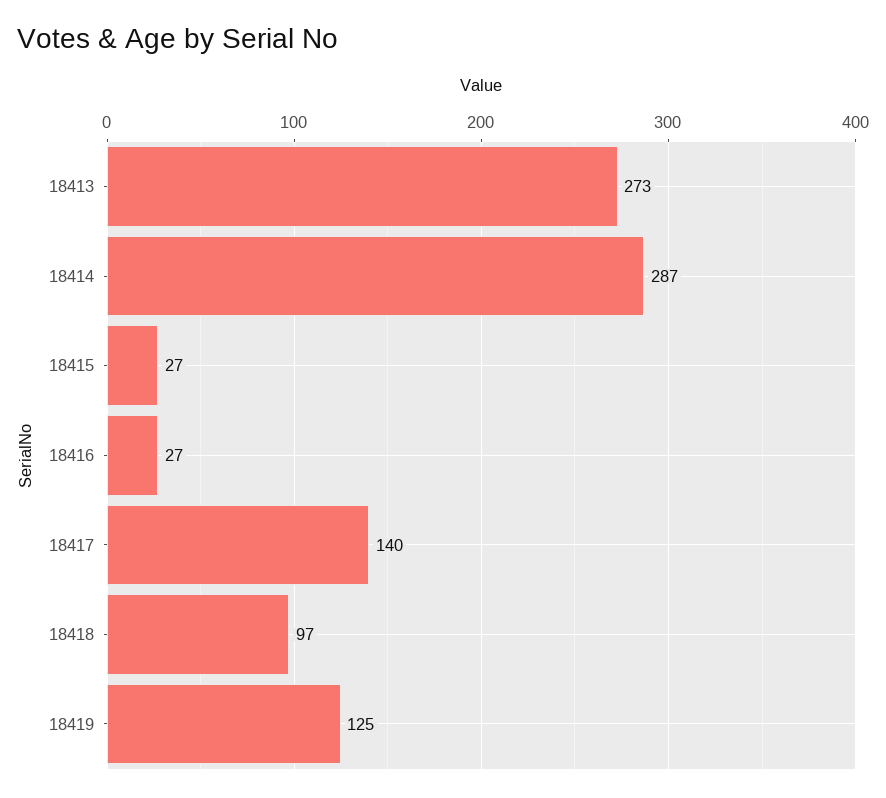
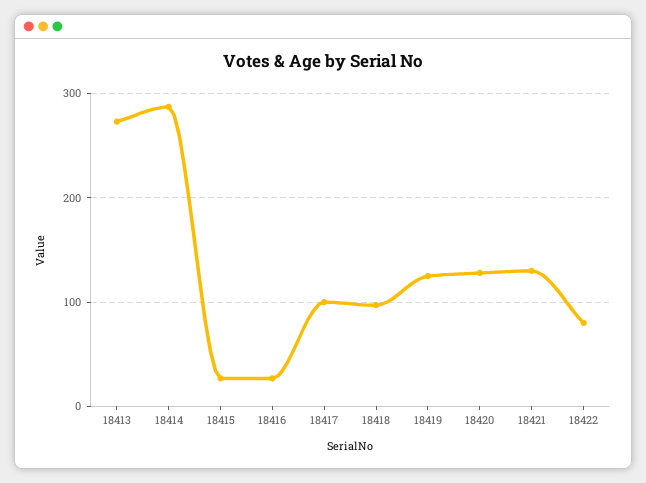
18417: 140 -> 100
18420: none -> 130
18421: none -> 130
18422: none -> 80

